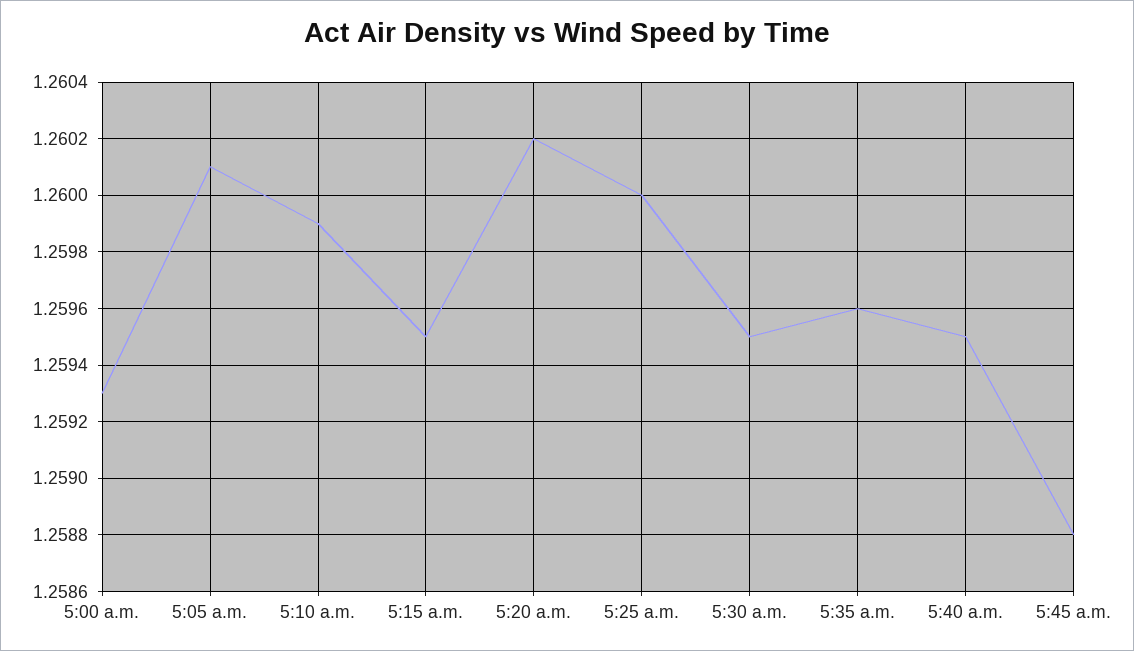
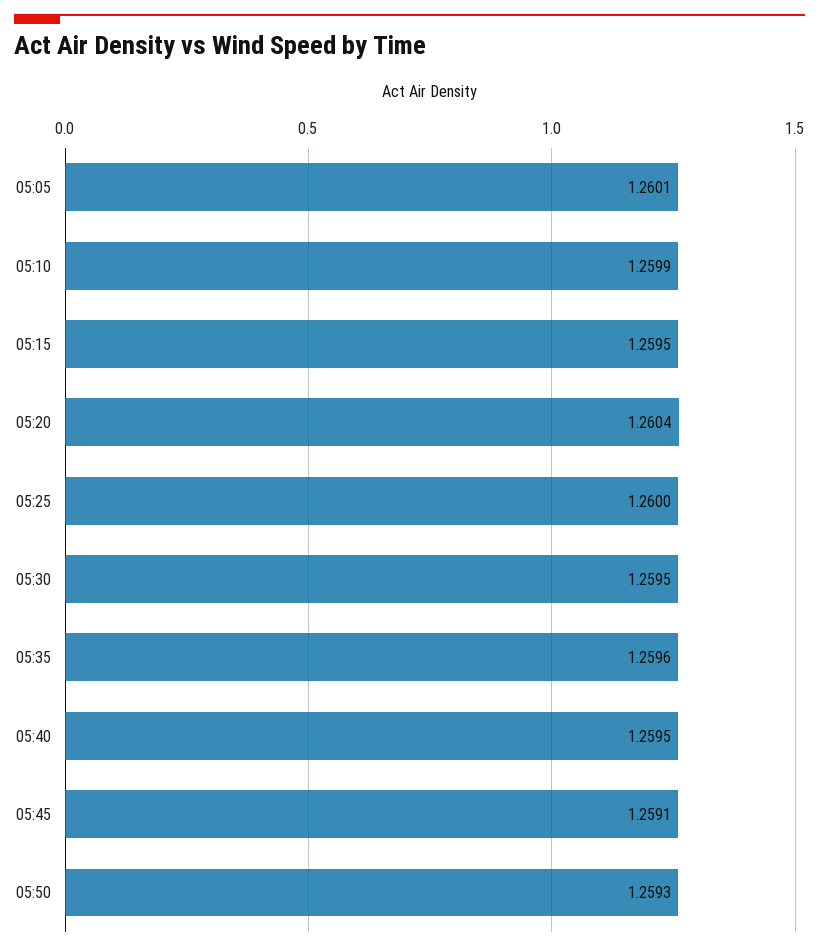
5:00 a.m.: 1.2593 -> none
5:20 a.m.: 1.2602 -> 1.2604
5:45 a.m.: 1.2588 -> 1.2591
05:50: none -> 1.2593

